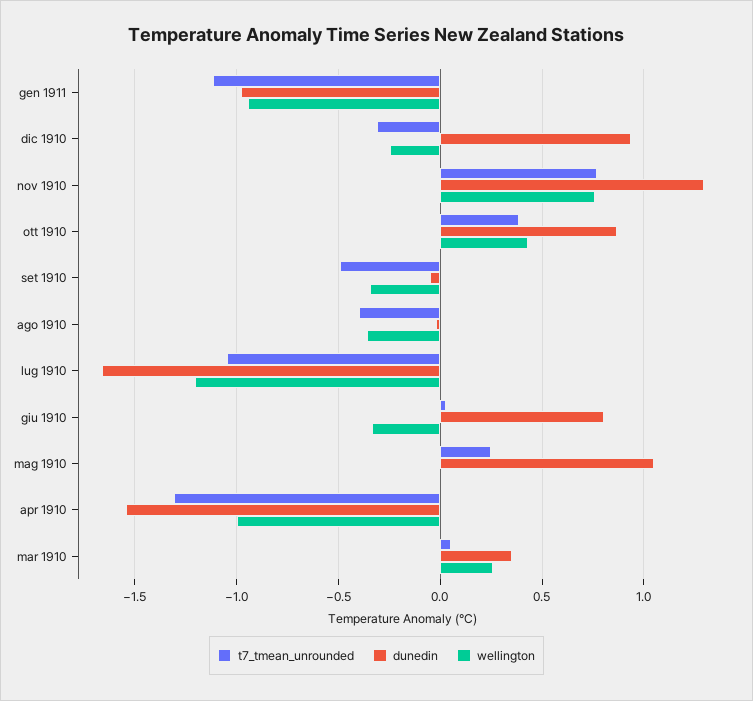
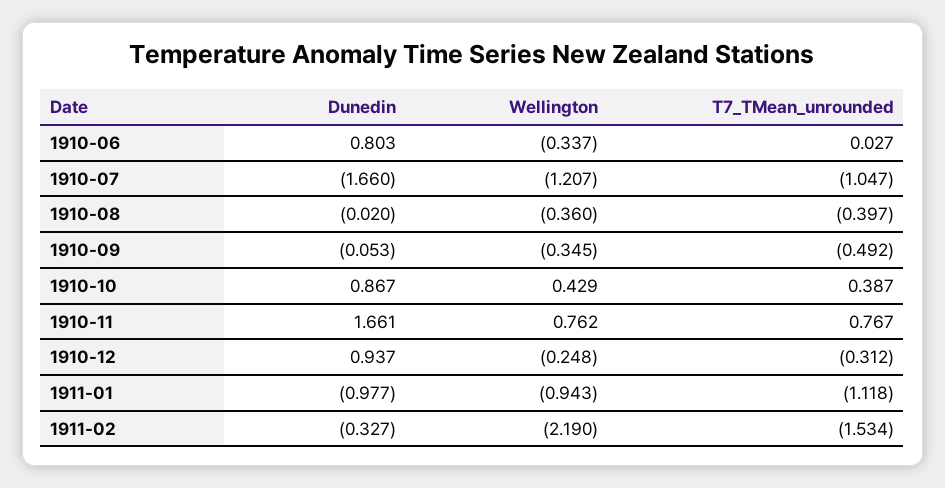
dunedin, nov 1910: 1.3 -> 1.661
t7_tmean_unrounded, mag 1910: 0.25 -> none
dunedin, mag 1910: 1.05 -> none
wellington, mag 1910: 0 -> none
t7_tmean_unrounded, apr 1910: -1.3 -> none
dunedin, apr 1910: -1.55 -> none
wellington, apr 1910: -1 -> none
t7_tmean_unrounded, mar 1910: 0.05 -> none
dunedin, mar 1910: 0.35 -> none
wellington, mar 1910: 0.25 -> none
dunedin, 1911-02: none -> -0.327
wellington, 1911-02: none -> -2.19
t7_tmean_unrounded, 1911-02: none -> -1.534

